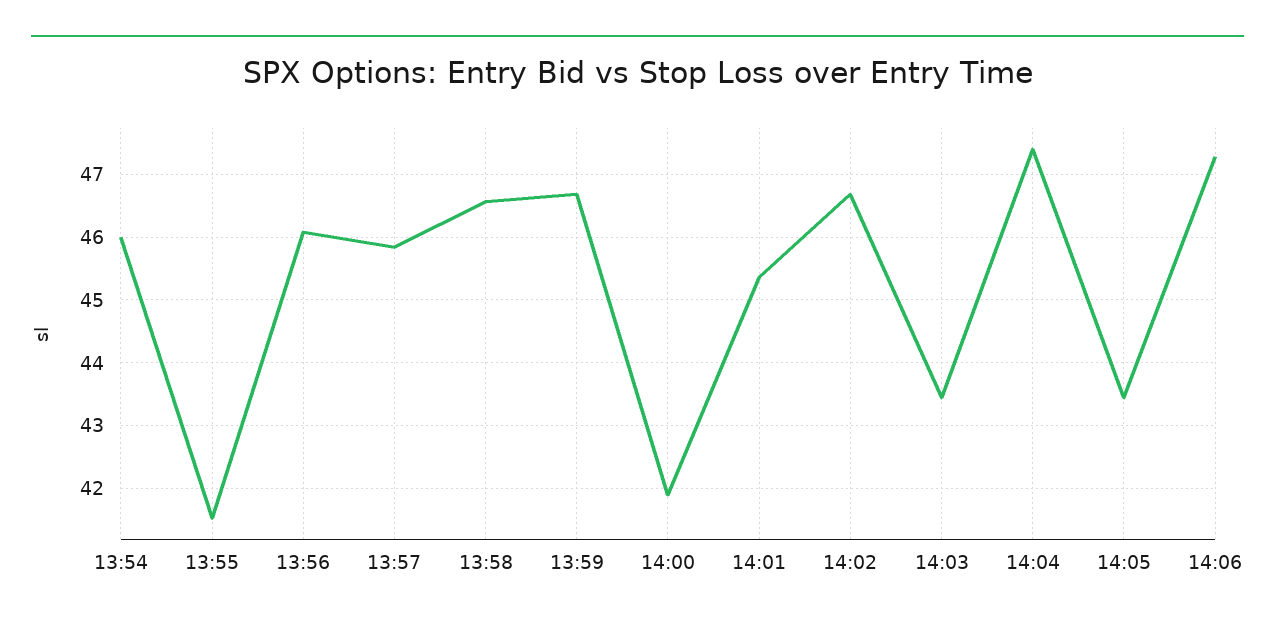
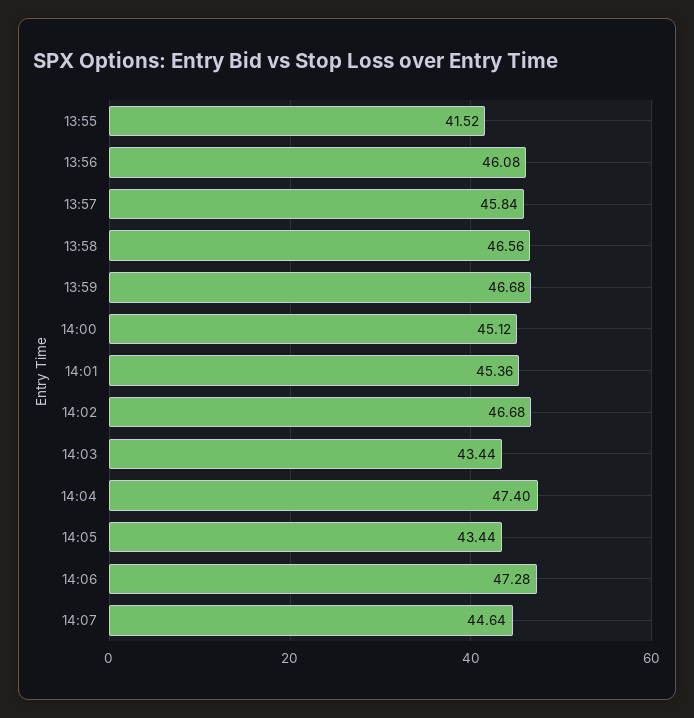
13:54: 46 -> none
14:00: 41.9 -> 45.12
14:07: none -> 44.64

